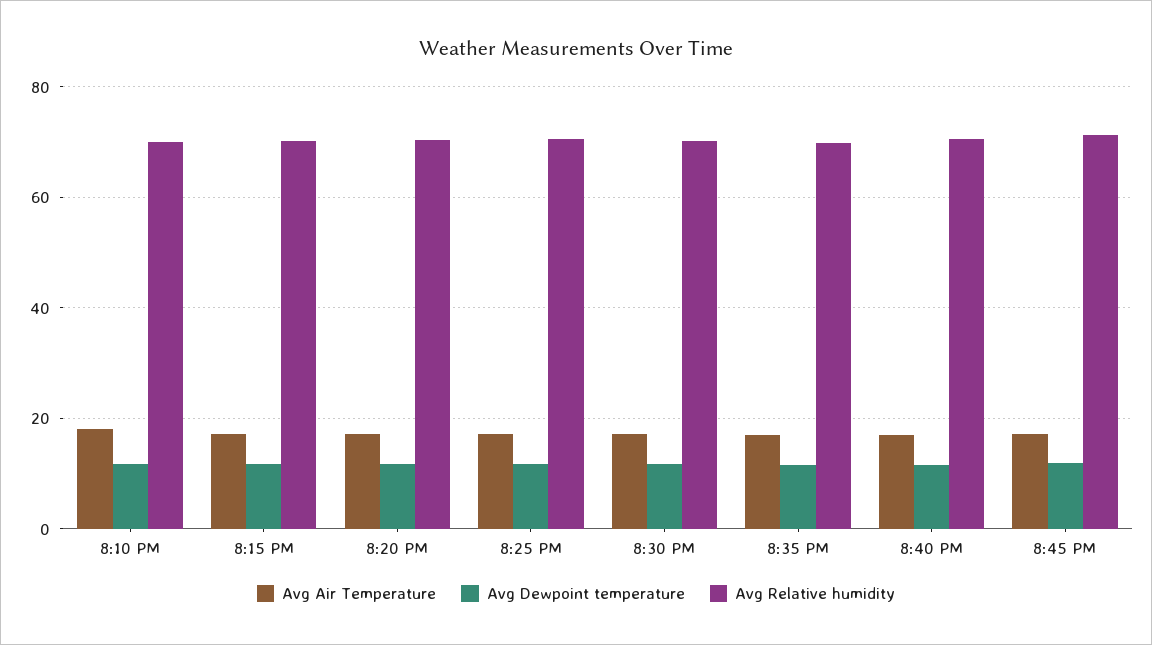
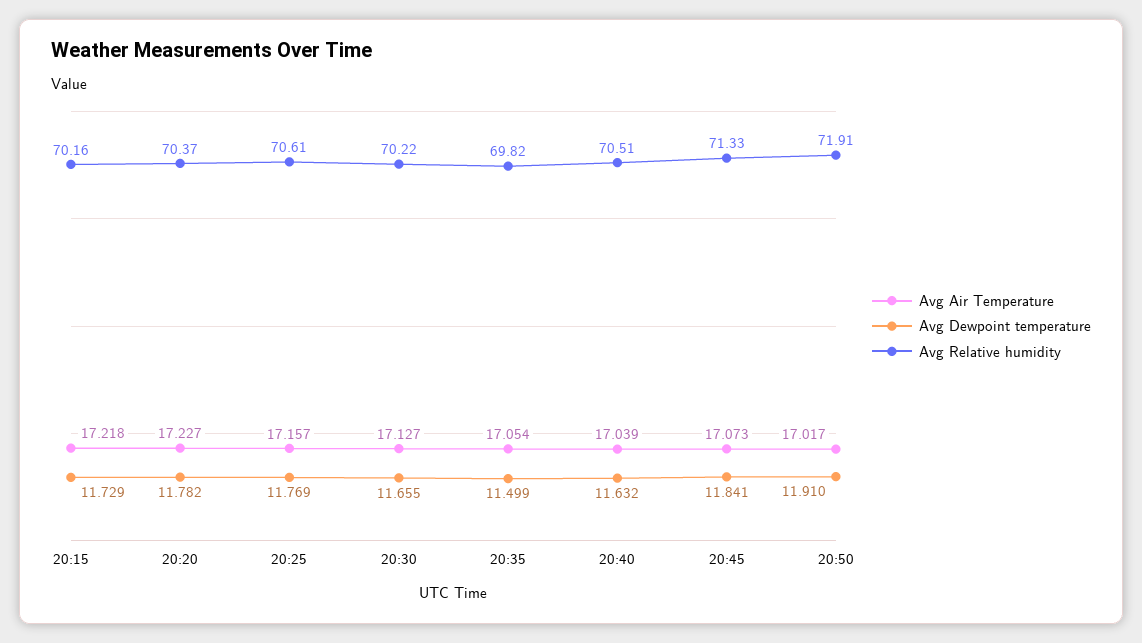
Avg Air Temperature, 8:10 PM: 18 -> none
Avg Dewpoint temperature, 8:10 PM: 12 -> none
Avg Relative humidity, 8:10 PM: 70 -> none
Avg Air Temperature, 20:50: none -> 17.017
Avg Dewpoint temperature, 20:50: none -> 11.91
Avg Relative humidity, 20:50: none -> 71.91

